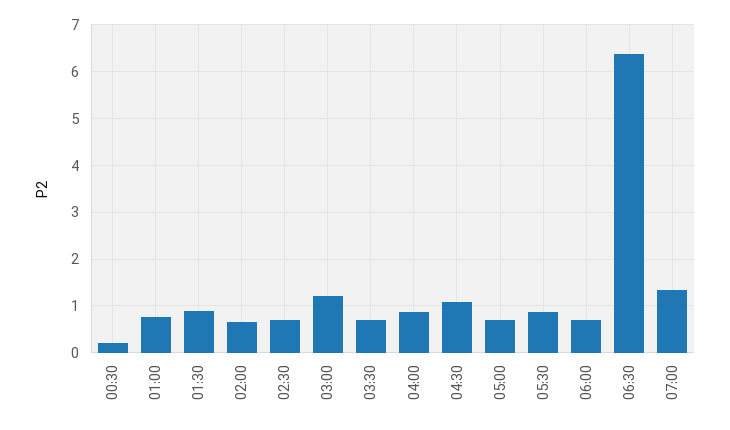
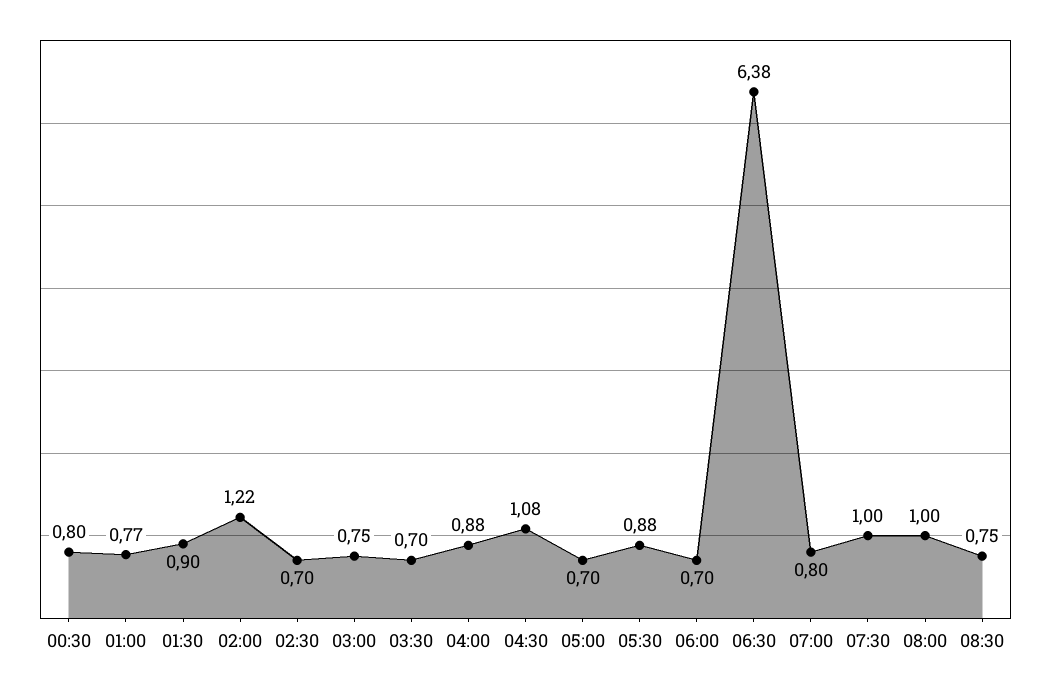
00:30: 0.2 -> 0.8
02:00: 0.6 -> 1.22
03:00: 1.2 -> 0.75
07:00: 1.4 -> 0.8
07:30: none -> 1
08:00: none -> 1
08:30: none -> 0.75

